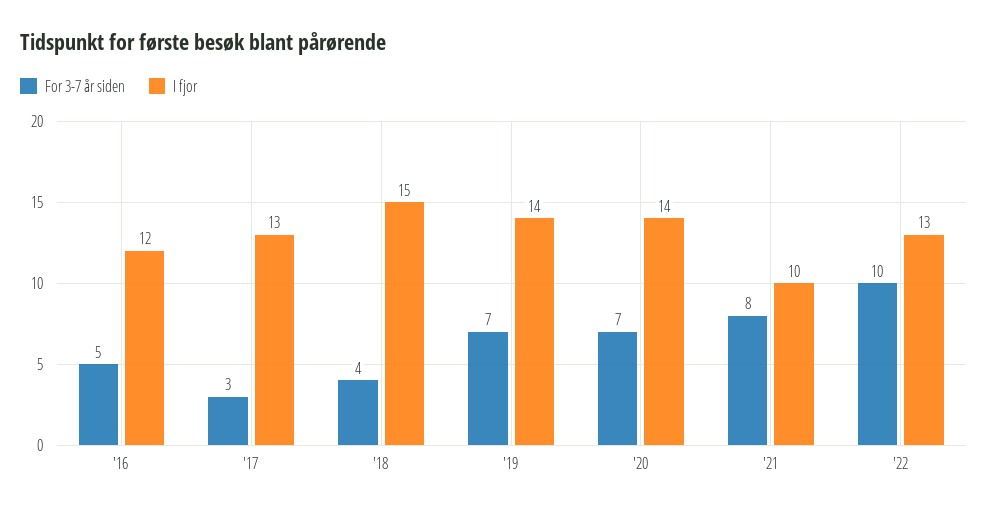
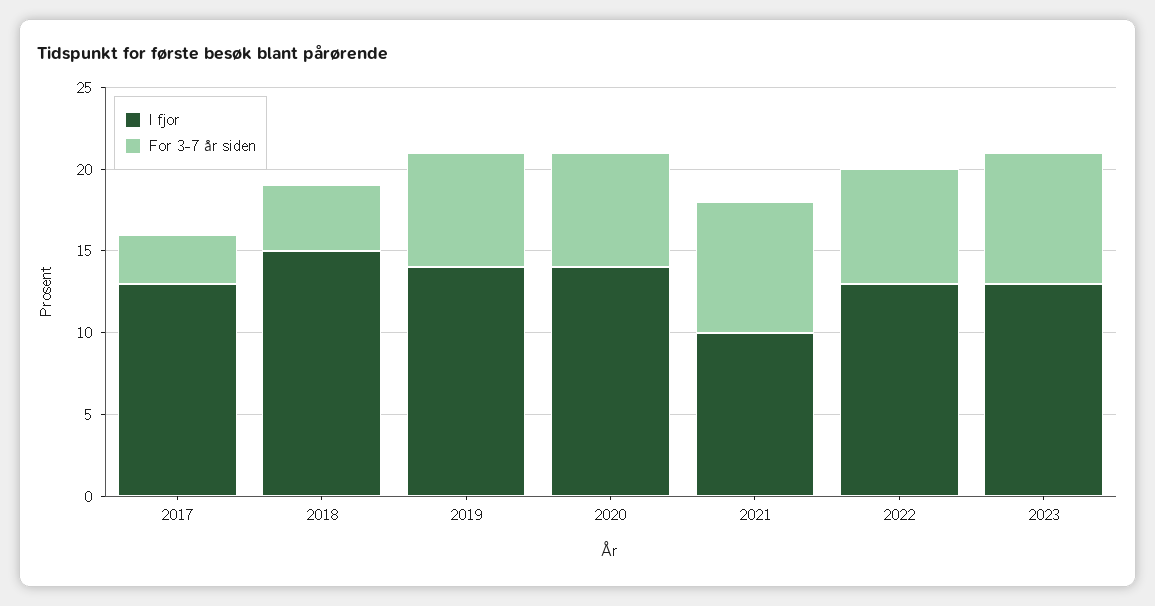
For 3-7 år siden, '16: 5 -> none
I fjor, '16: 12 -> none
For 3-7 år siden, '22: 10 -> 7
I fjor, 2023: none -> 13
For 3-7 år siden, 2023: none -> 8

